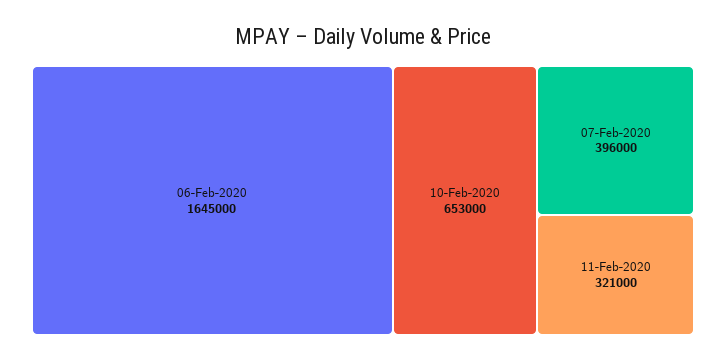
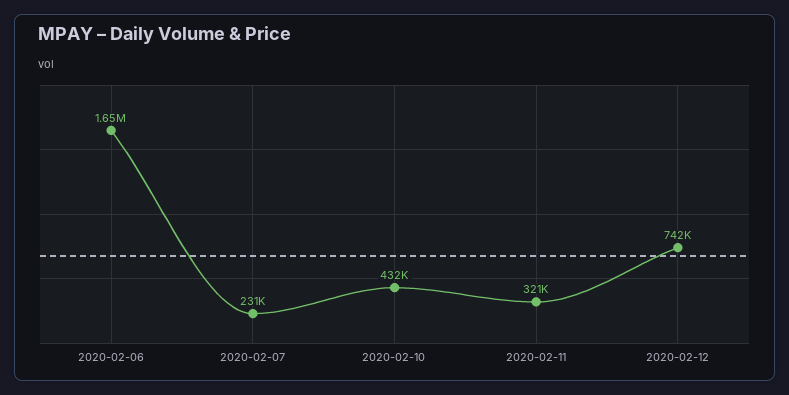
10-Feb-2020: 653000 -> 432000
07-Feb-2020: 396000 -> 231000
2020-02-12: none -> 742000

